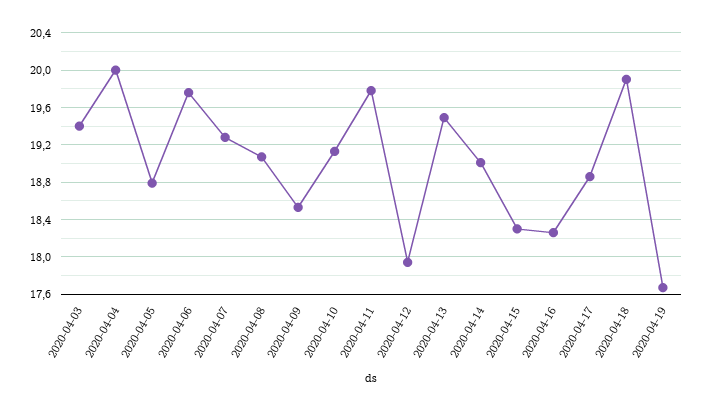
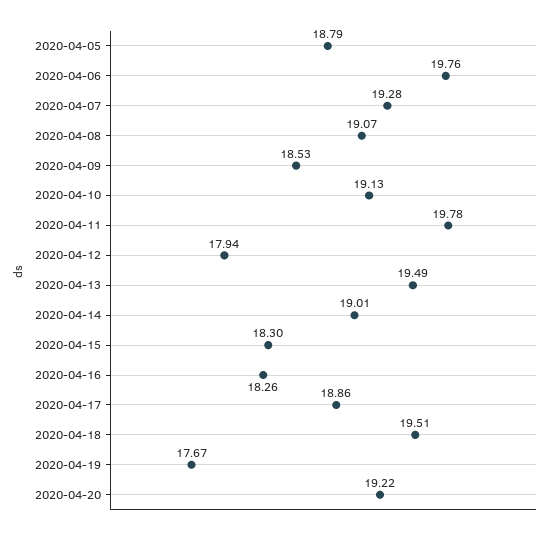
2020-04-03: 19.4 -> none
2020-04-04: 20 -> none
2020-04-18: 19.9 -> 19.51
2020-04-20: none -> 19.22

